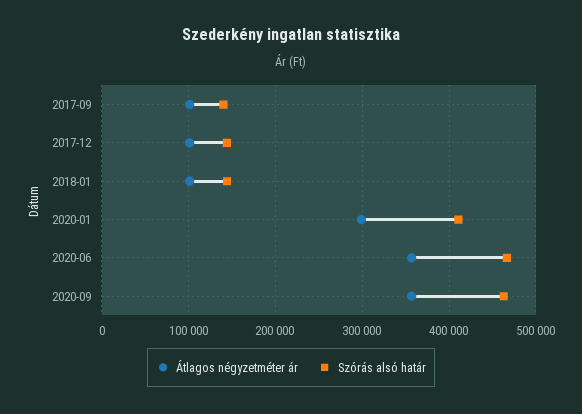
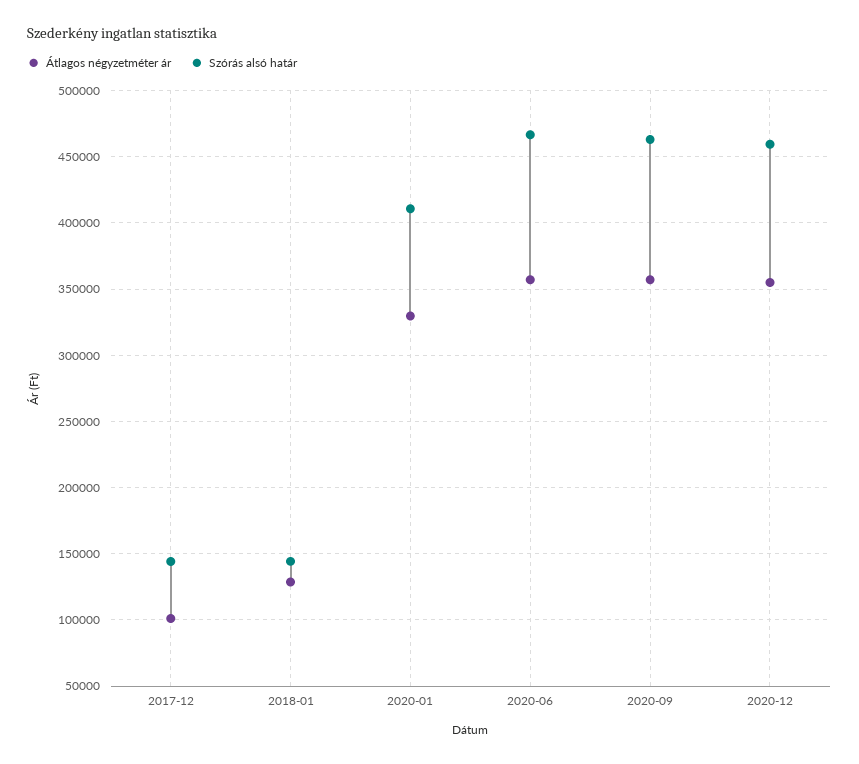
Átlagos négyzetméter ár, 2017-09: 100000 -> none
Szórás alsó határ, 2017-09: 140000 -> none
Átlagos négyzetméter ár, 2018-01: 100000 -> 130000
Átlagos négyzetméter ár, 2020-01: 300000 -> 330000
Átlagos négyzetméter ár, 2020-12: none -> 355000
Szórás alsó határ, 2020-12: none -> 460000

